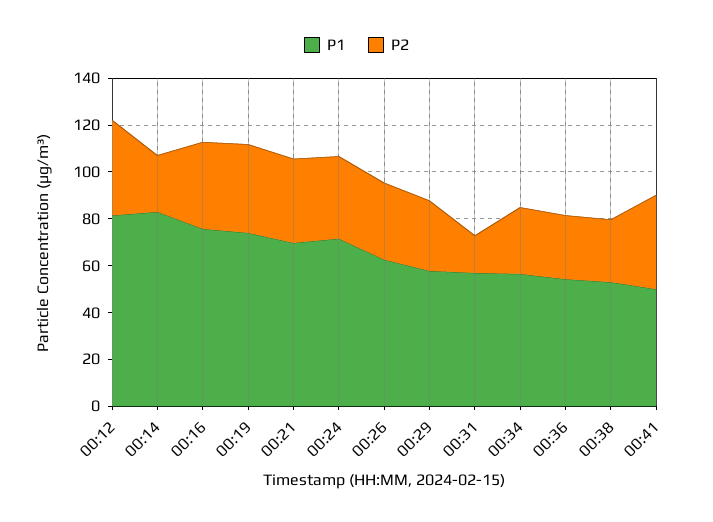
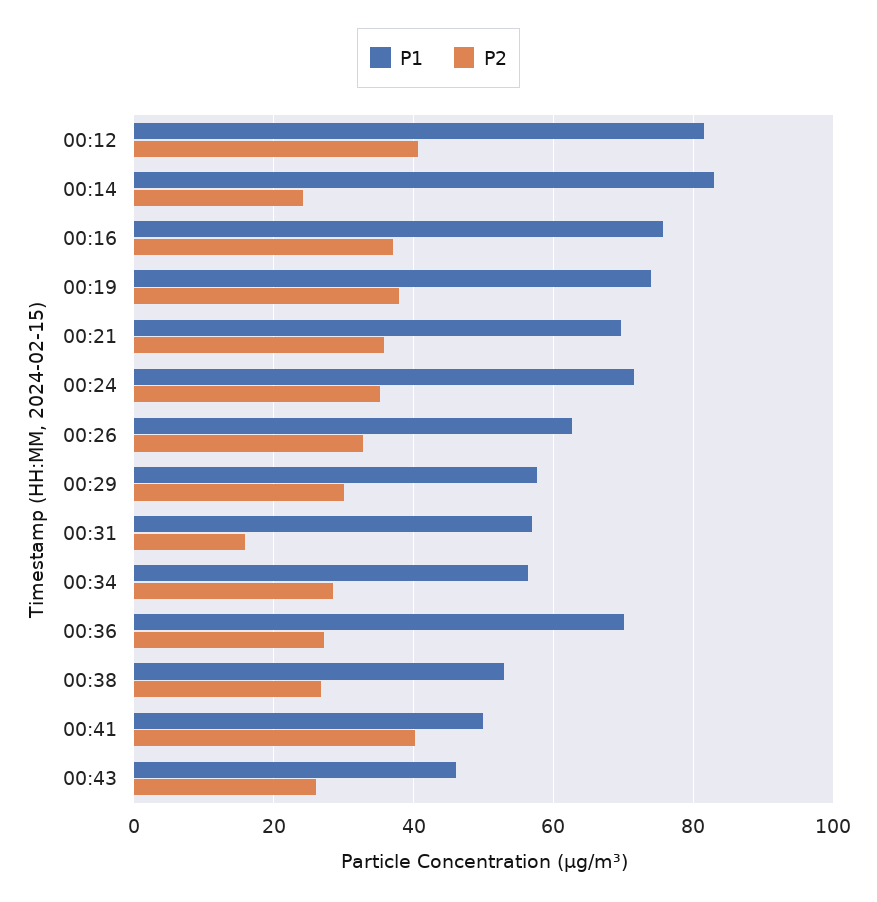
P1, 00:36: 55 -> 70
P1, 00:43: none -> 46
P2, 00:43: none -> 26

